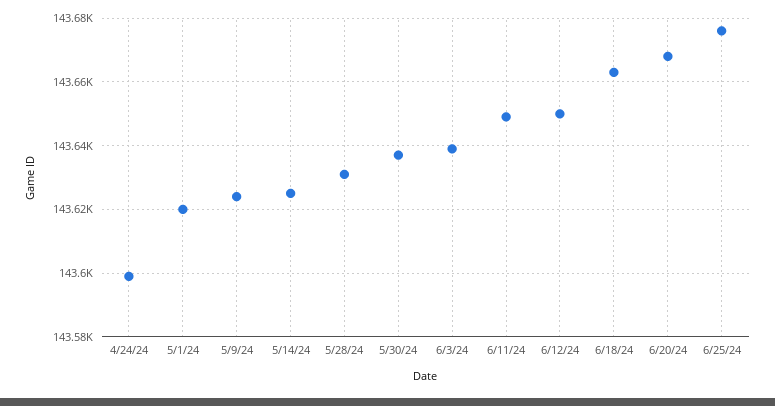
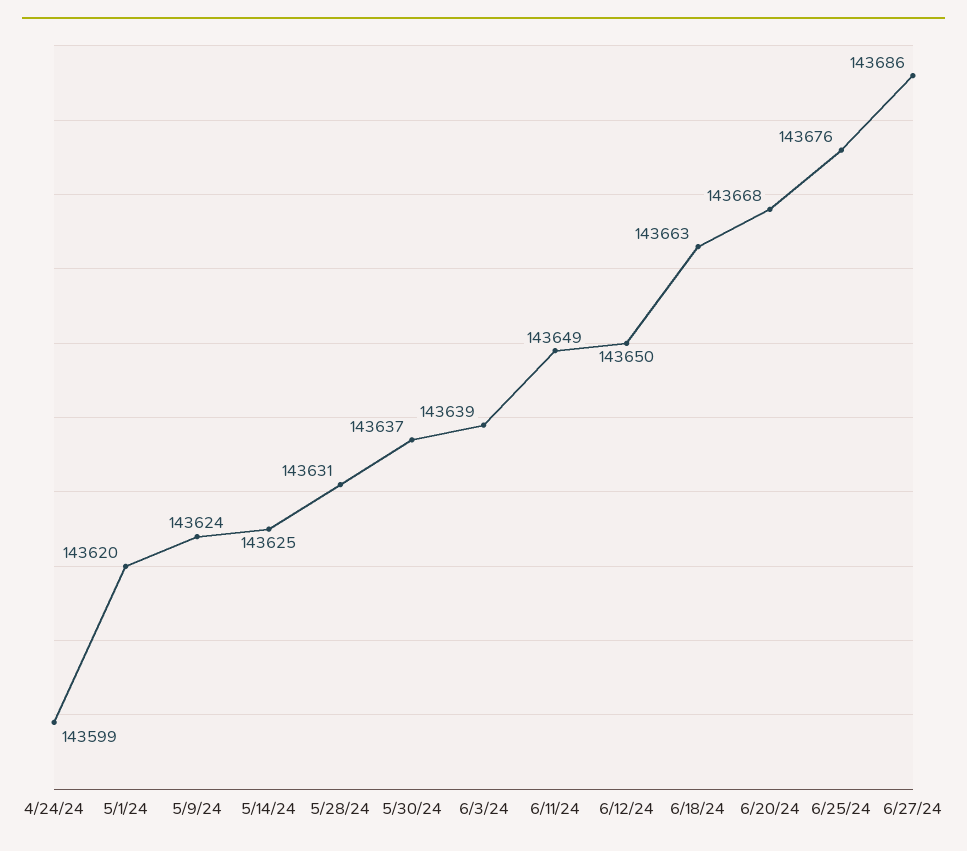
6/27/24: none -> 143686

